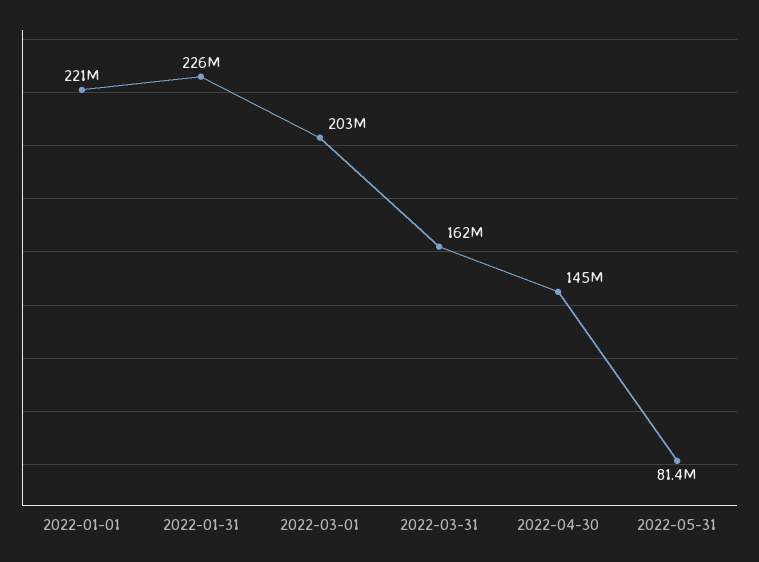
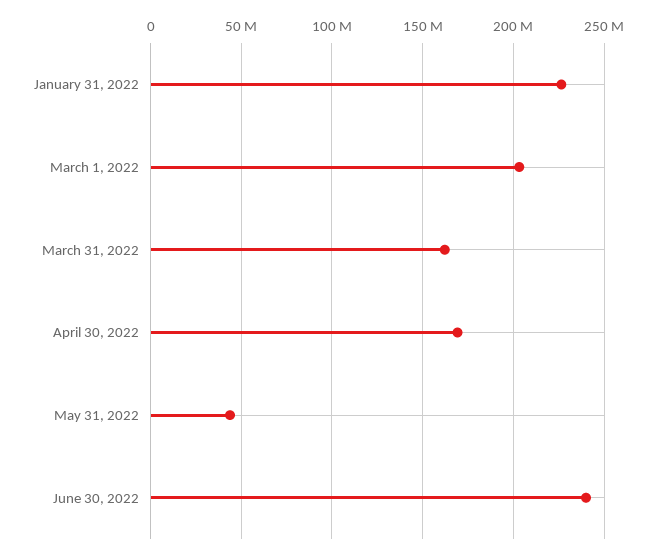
2022-01-01: 221000000 -> none
2022-04-30: 145000000 -> 170000000
2022-05-31: 81400000 -> 45000000
June 30, 2022: none -> 240000000

